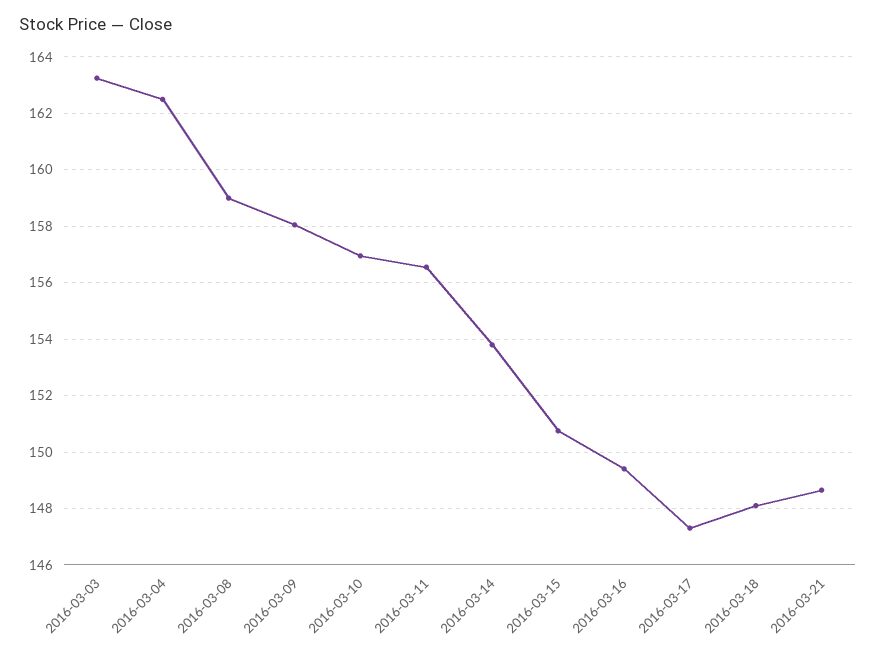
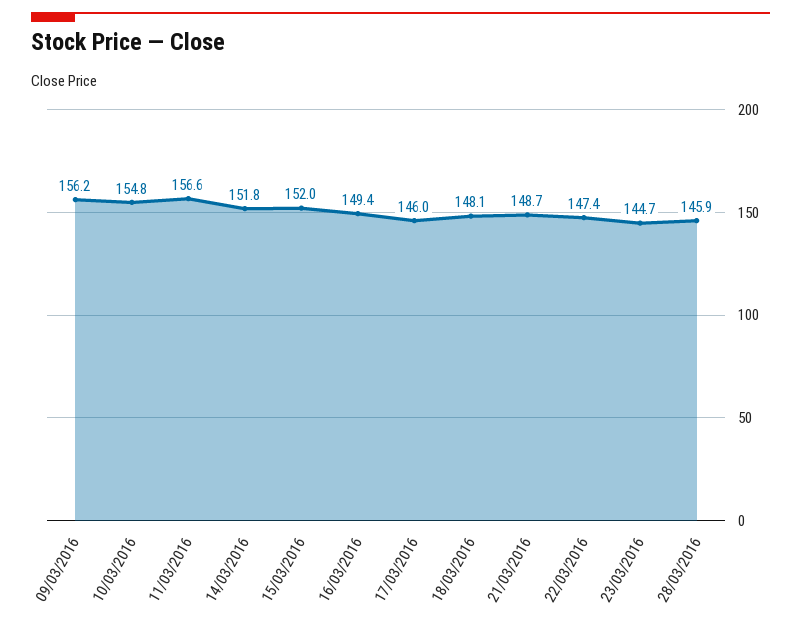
2016-03-03: 163.25 -> none
2016-03-04: 162.5 -> none
2016-03-08: 159 -> none
2016-03-09: 158 -> 156.2
2016-03-10: 157 -> 154.8
2016-03-14: 153.75 -> 151.8
2016-03-15: 150.75 -> 152
2016-03-17: 147.25 -> 146
22/03/2016: none -> 147.4
23/03/2016: none -> 144.7
28/03/2016: none -> 145.9

